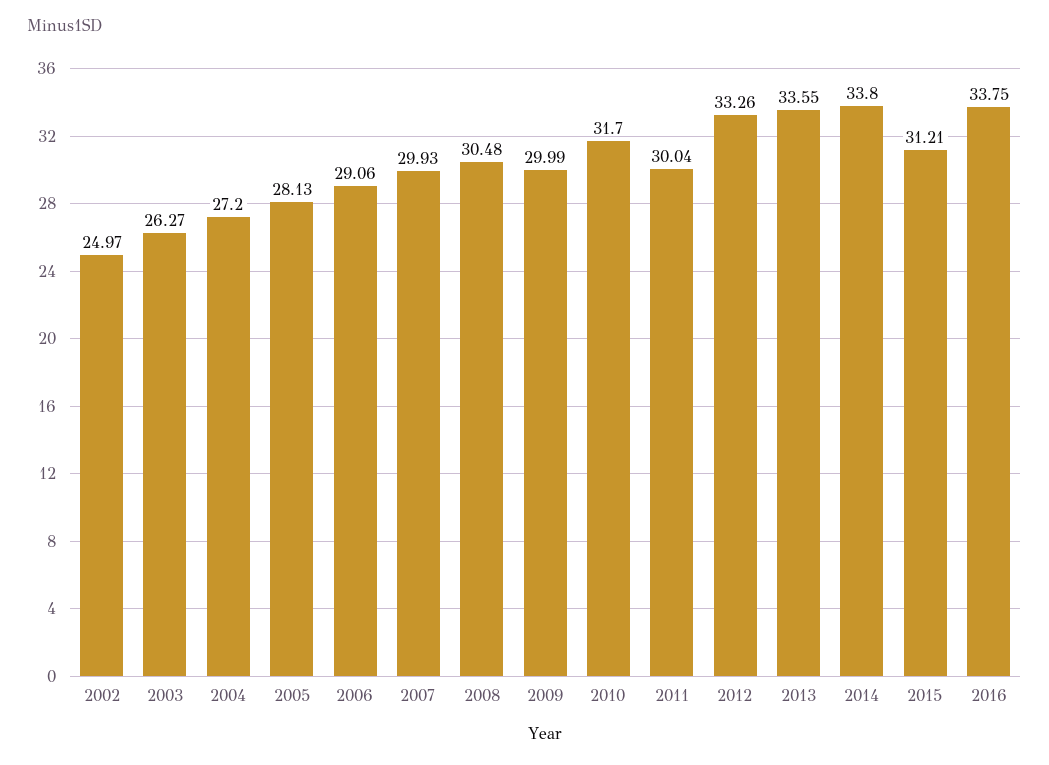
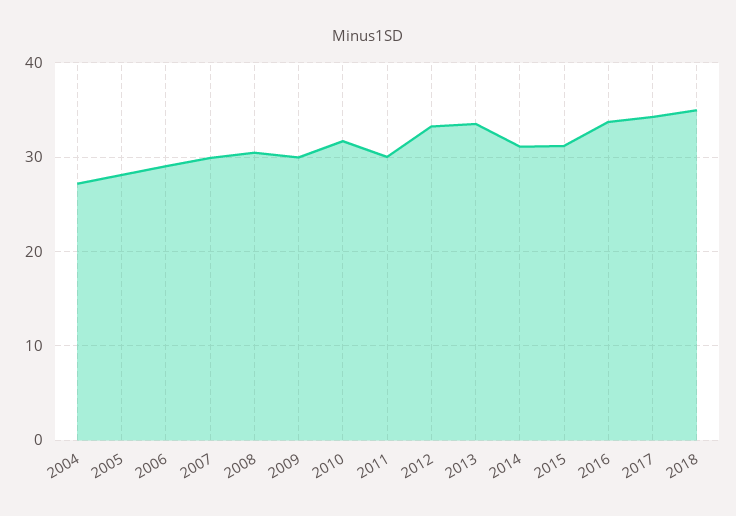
2002: 24.97 -> none
2003: 26.27 -> none
2014: 33.8 -> 31
2017: none -> 34
2018: none -> 35

